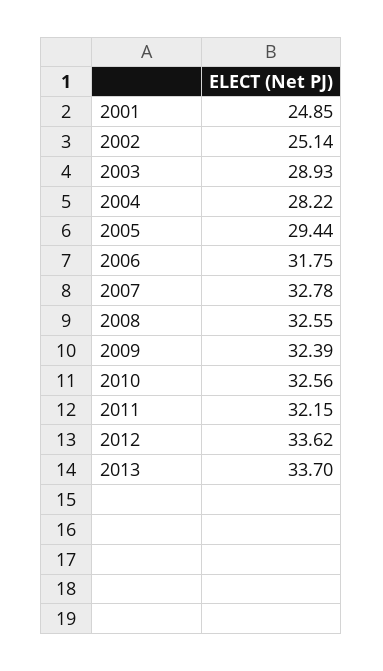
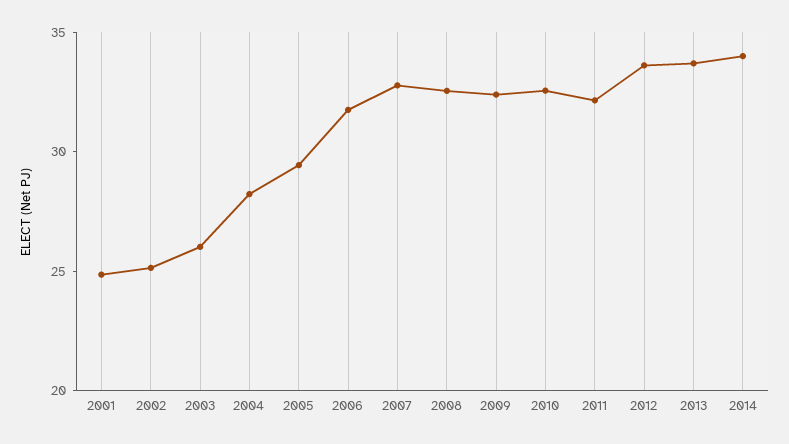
2003: 28.93 -> 26
2014: none -> 34

